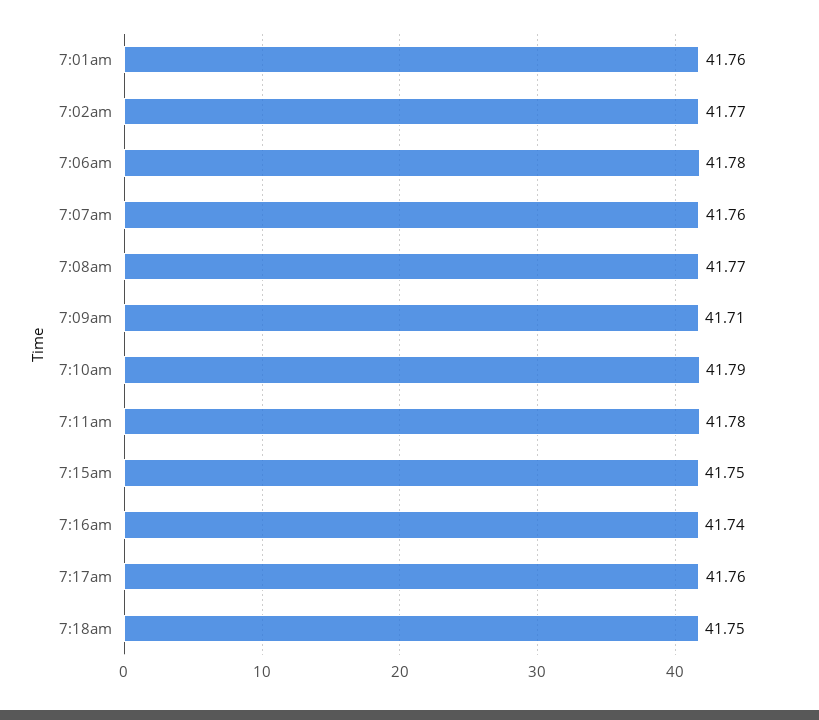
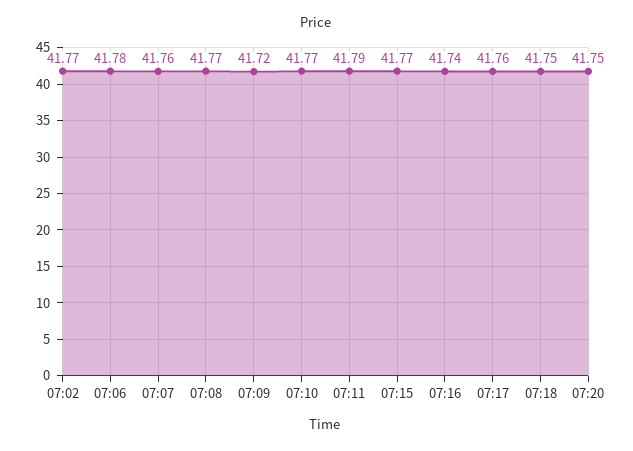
7:01am: 41.76 -> none
7:09am: 41.71 -> 41.72
7:10am: 41.79 -> 41.77
7:11am: 41.78 -> 41.79
7:15am: 41.75 -> 41.77
07:20: none -> 41.75

